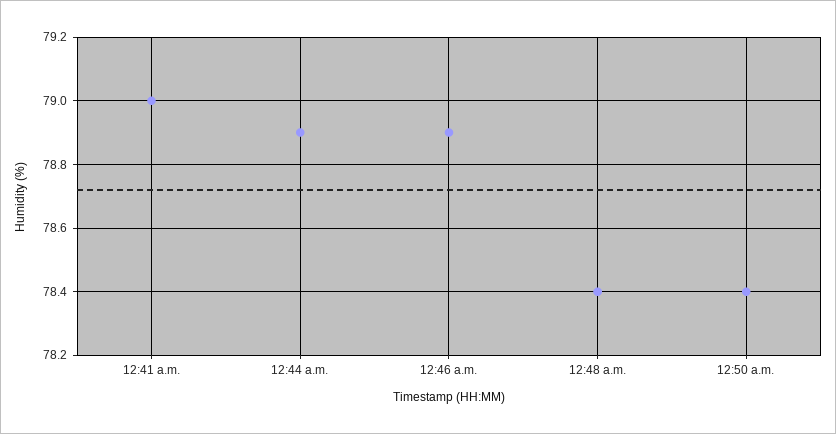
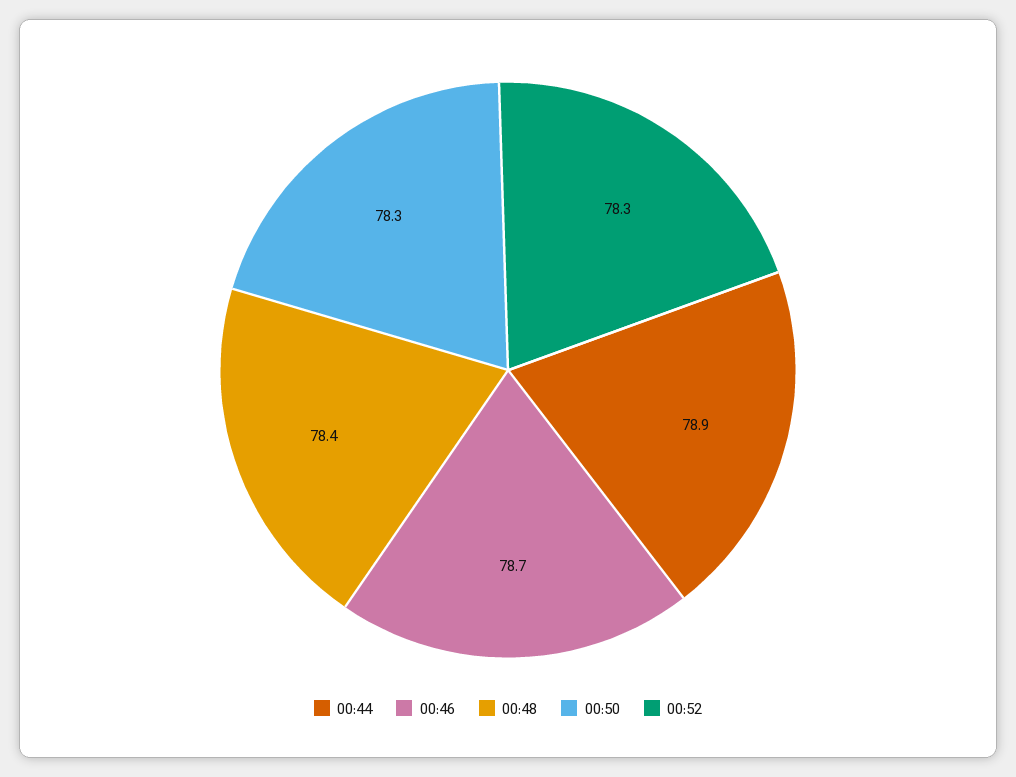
12:41 a.m.: 79 -> none
12:46 a.m.: 78.9 -> 78.7
12:50 a.m.: 78.4 -> 78.3
00:52: none -> 78.3

